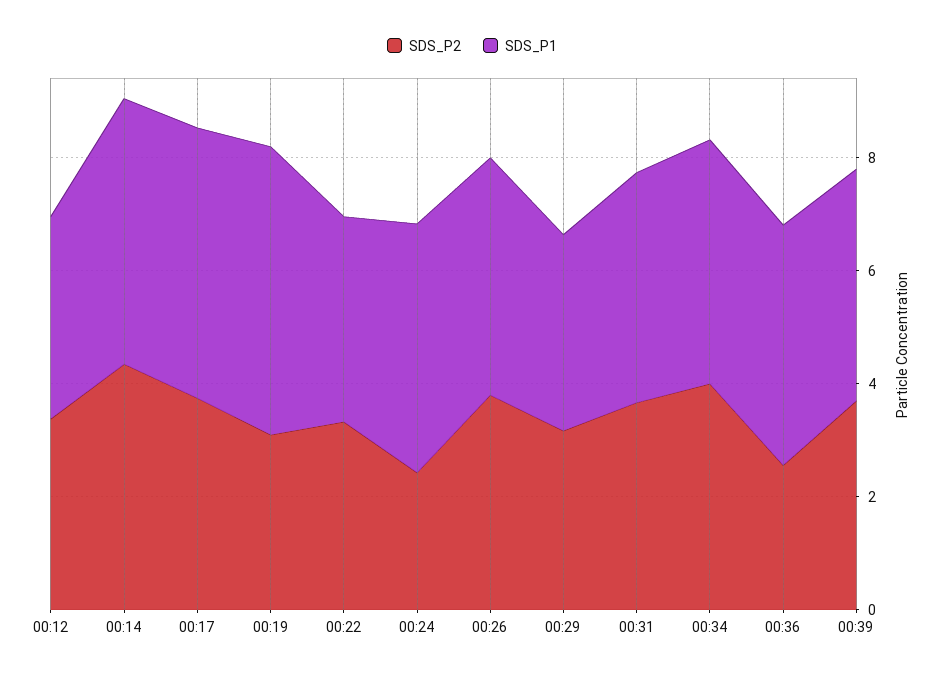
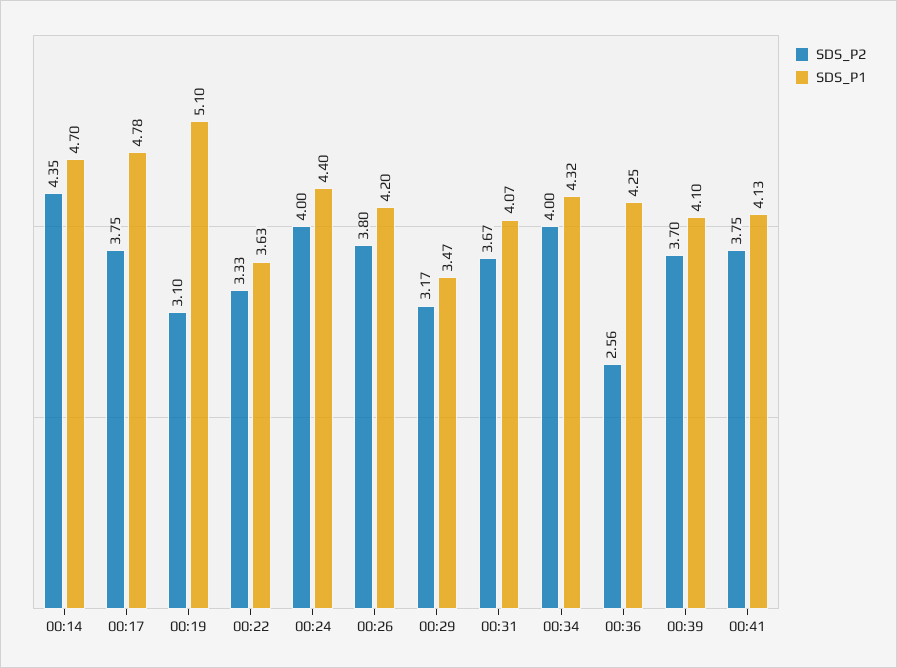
SDS_P2, 00:12: 3.5 -> none
SDS_P1, 00:12: 3.5 -> none
SDS_P2, 00:24: 2.5 -> 4
SDS_P2, 00:41: none -> 3.75
SDS_P1, 00:41: none -> 4.13

